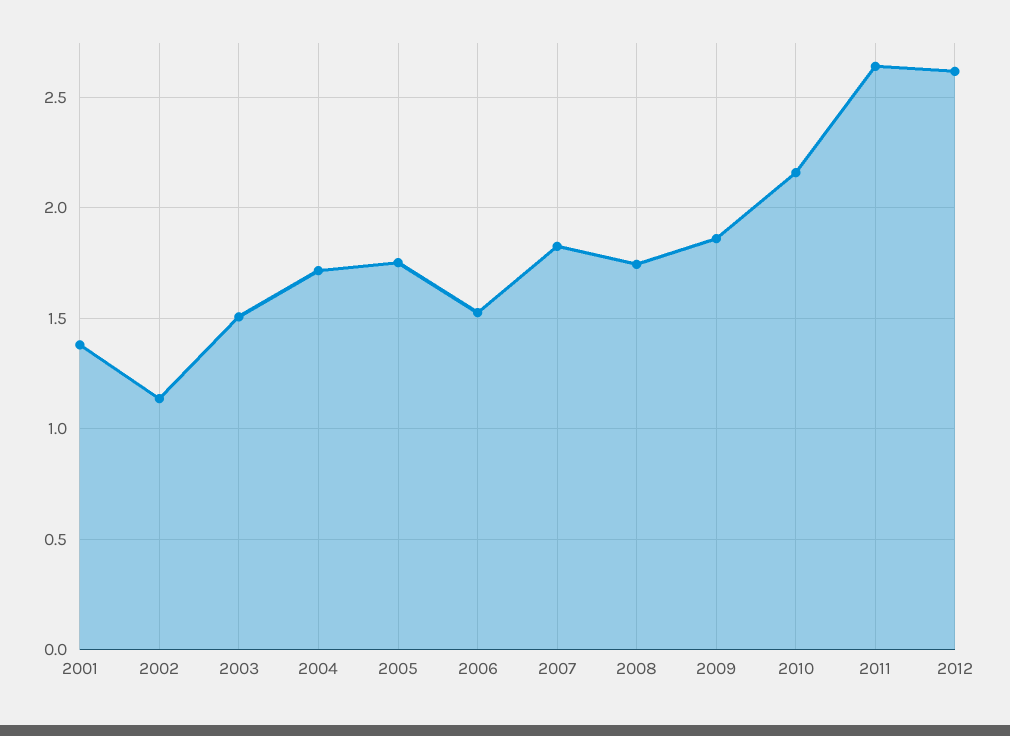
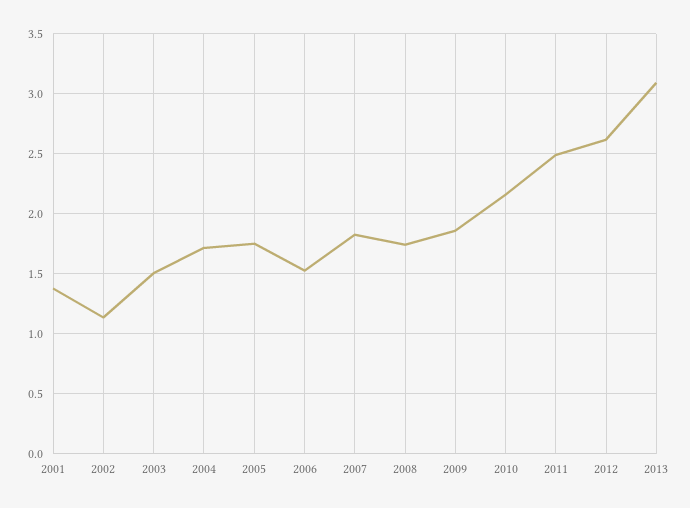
2011: 2.65 -> 2.5
2013: none -> 3.1

